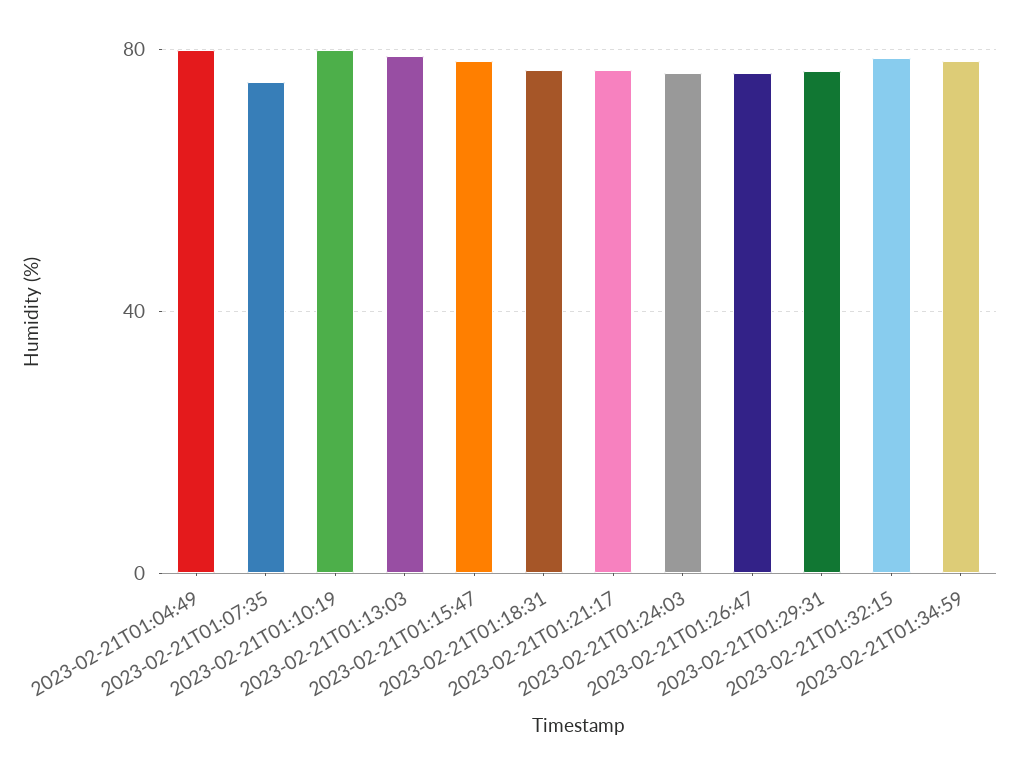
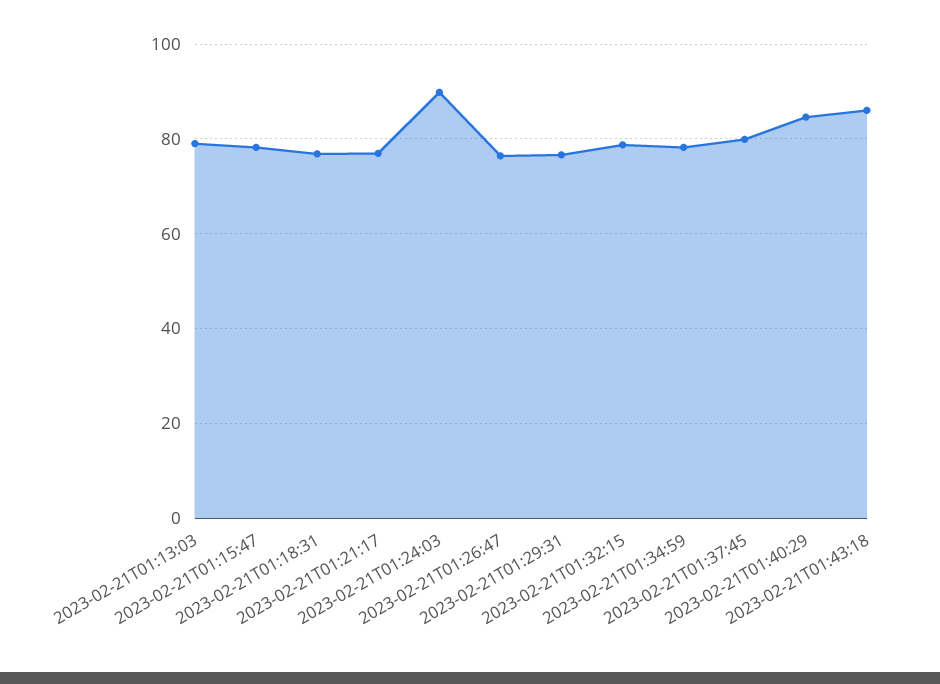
2023-02-21T01:04:49: 80 -> none
2023-02-21T01:07:35: 75 -> none
2023-02-21T01:10:19: 80 -> none
2023-02-21T01:24:03: 75 -> 90
2023-02-21T01:37:45: none -> 80
2023-02-21T01:40:29: none -> 84
2023-02-21T01:43:18: none -> 86

